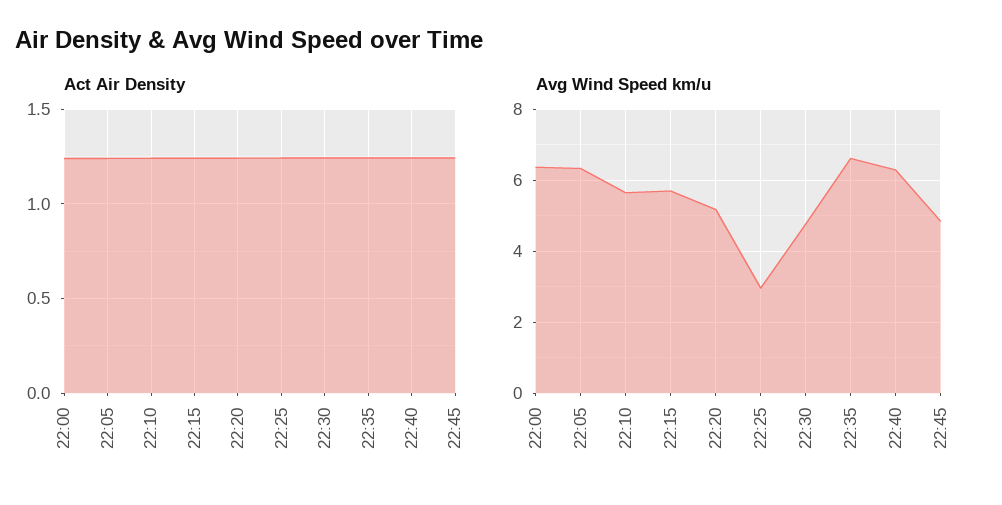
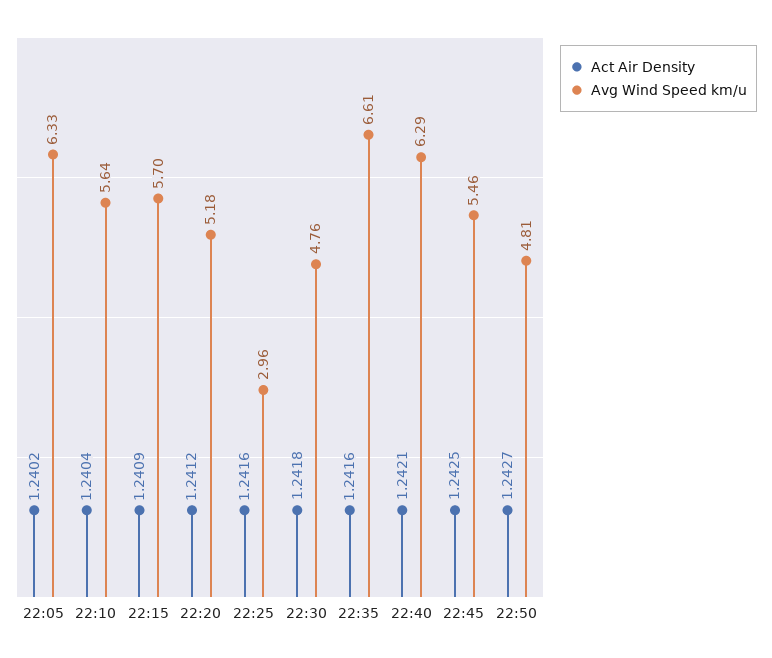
Act Air Density, 22:00: 1.25 -> none
Avg Wind Speed km/u, 22:00: 6.4 -> none
Avg Wind Speed km/u, 22:45: 4.8 -> 5.46
Act Air Density, 22:50: none -> 1.2427
Avg Wind Speed km/u, 22:50: none -> 4.81

